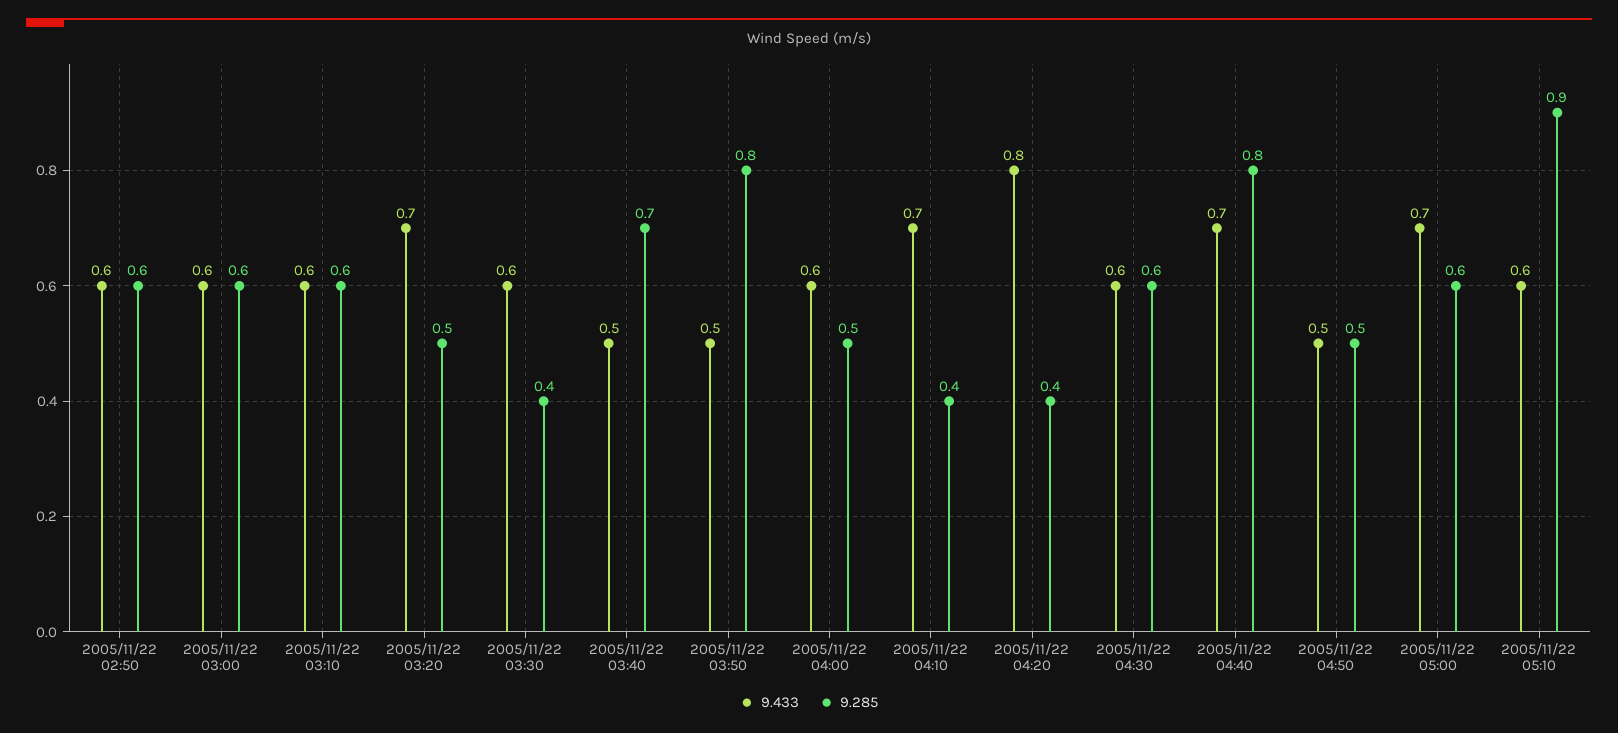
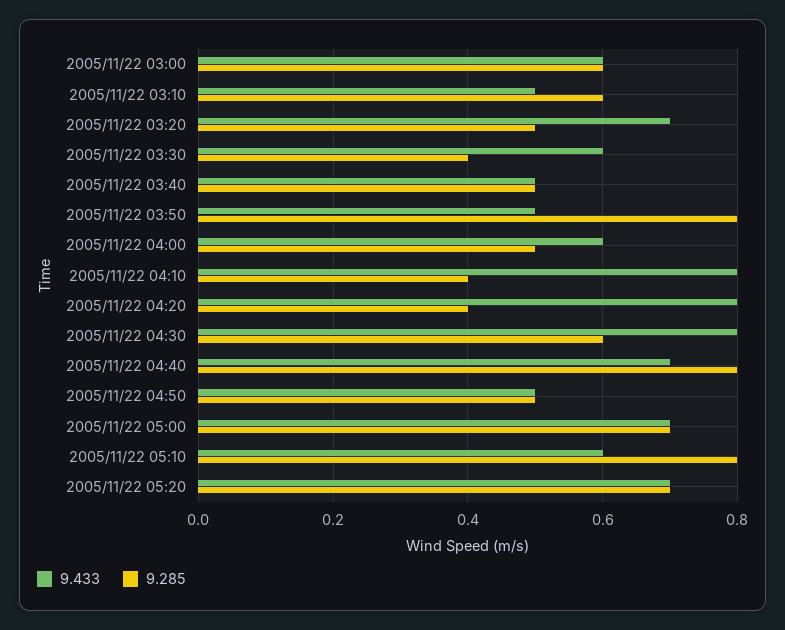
9.433, 2005/11/22 02:50: 0.6 -> none
9.285, 2005/11/22 02:50: 0.6 -> none
9.433, 2005/11/22 03:10: 0.6 -> 0.5
9.285, 2005/11/22 03:40: 0.7 -> 0.5
9.433, 2005/11/22 04:10: 0.7 -> 0.8
9.433, 2005/11/22 04:30: 0.6 -> 0.8
9.285, 2005/11/22 05:00: 0.6 -> 0.7
9.285, 2005/11/22 05:10: 0.9 -> 0.8
9.433, 2005/11/22 05:20: none -> 0.7
9.285, 2005/11/22 05:20: none -> 0.7

